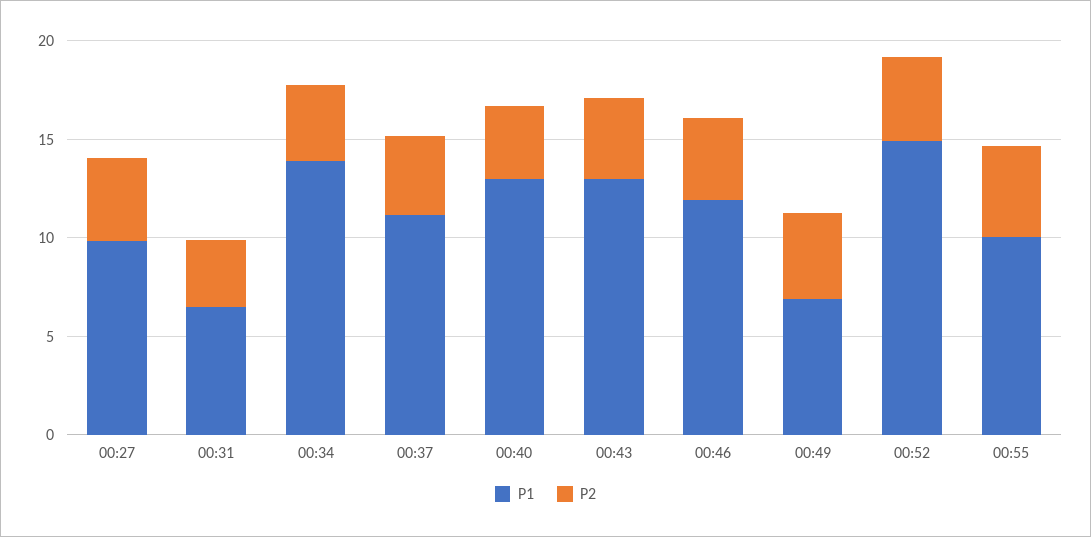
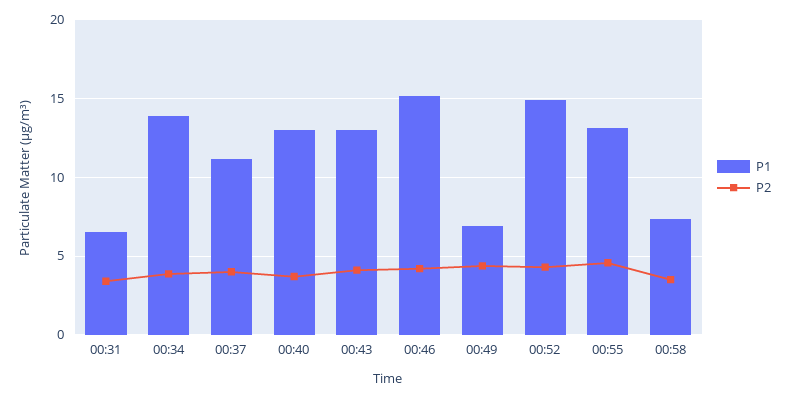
P1, 00:27: 10 -> none
P2, 00:27: 4 -> none
P1, 00:46: 12 -> 15
P1, 00:55: 10 -> 13
P1, 00:58: none -> 7.5
P2, 00:58: none -> 3.5

